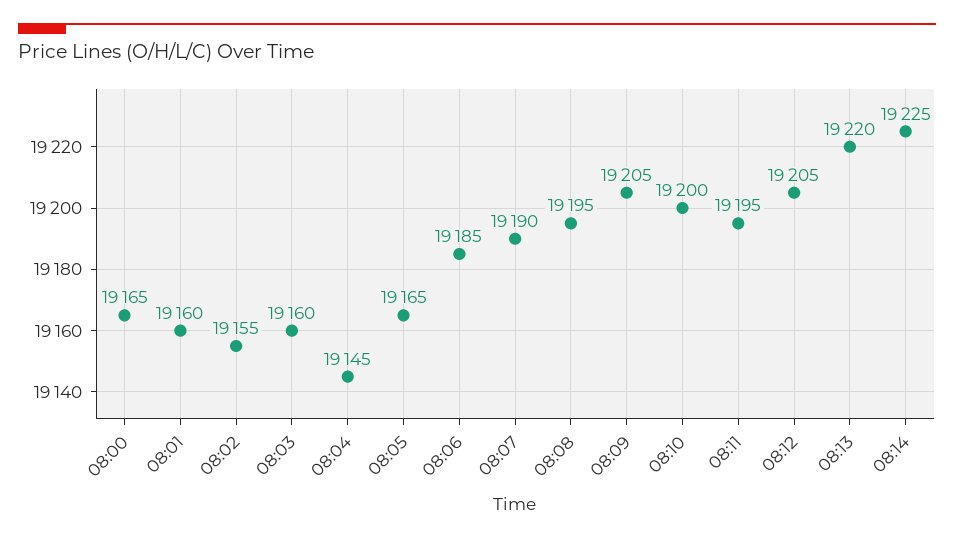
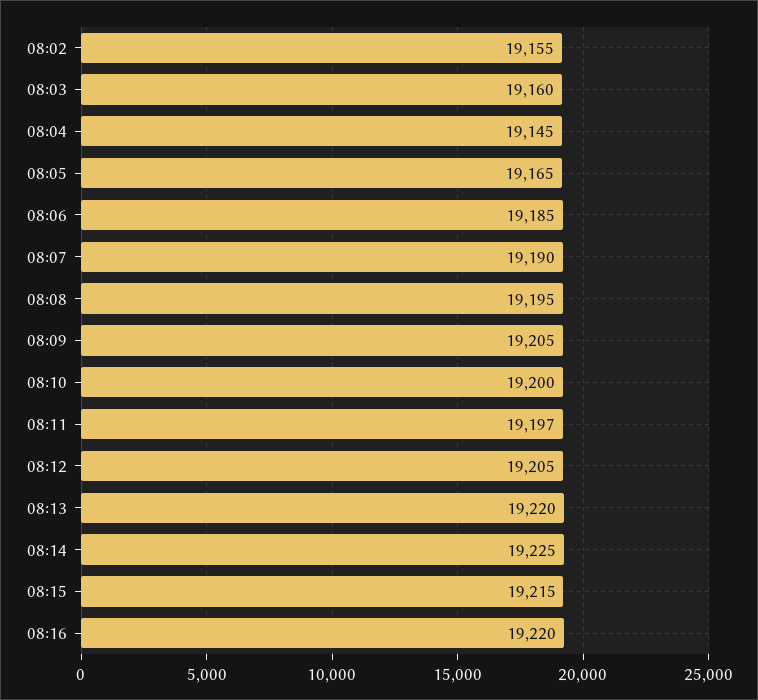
08:00: 19165 -> none
08:01: 19160 -> none
08:11: 19195 -> 19197
08:15: none -> 19215
08:16: none -> 19220

